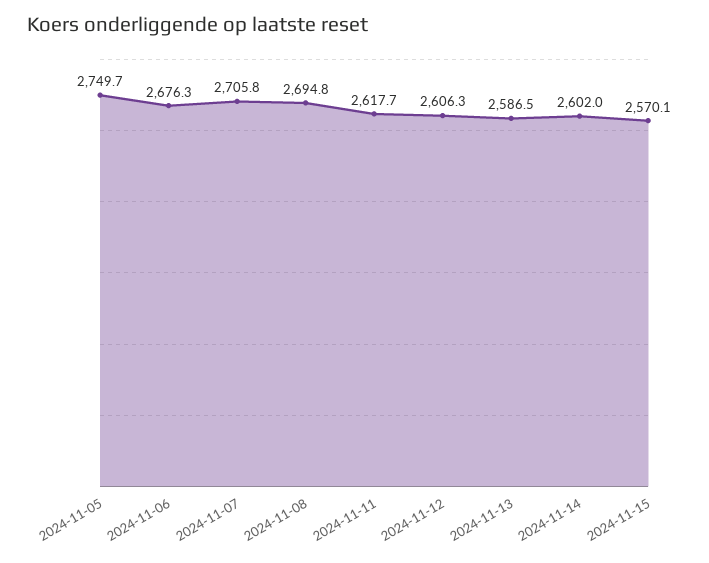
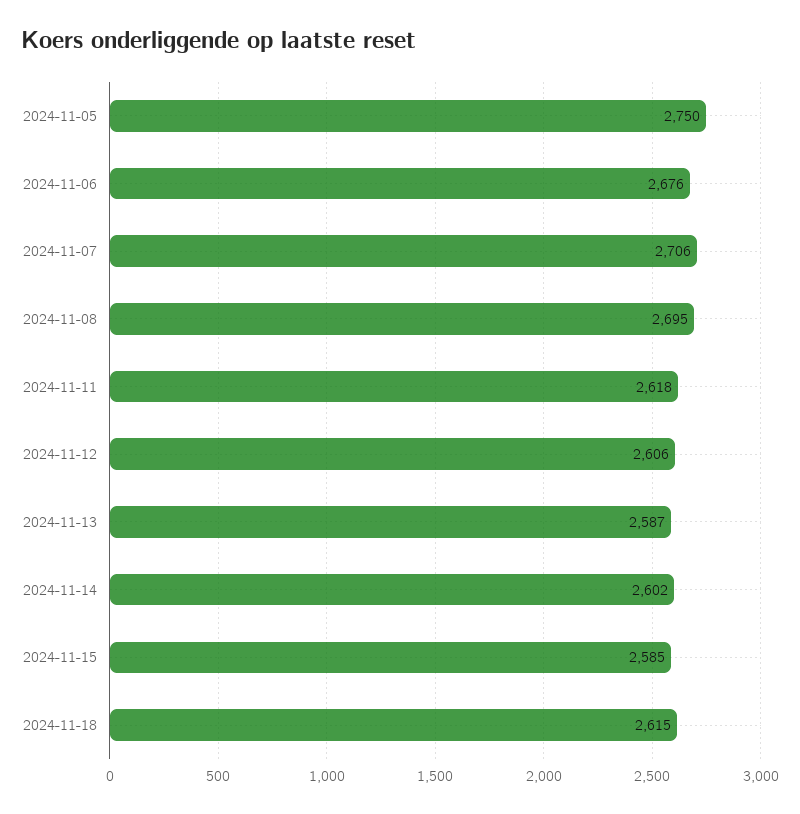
2024-11-15: 2570.1 -> 2585
2024-11-18: none -> 2615

